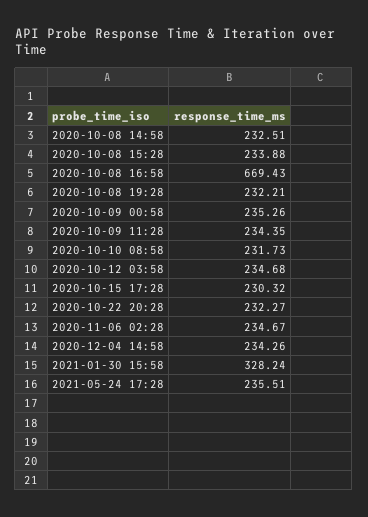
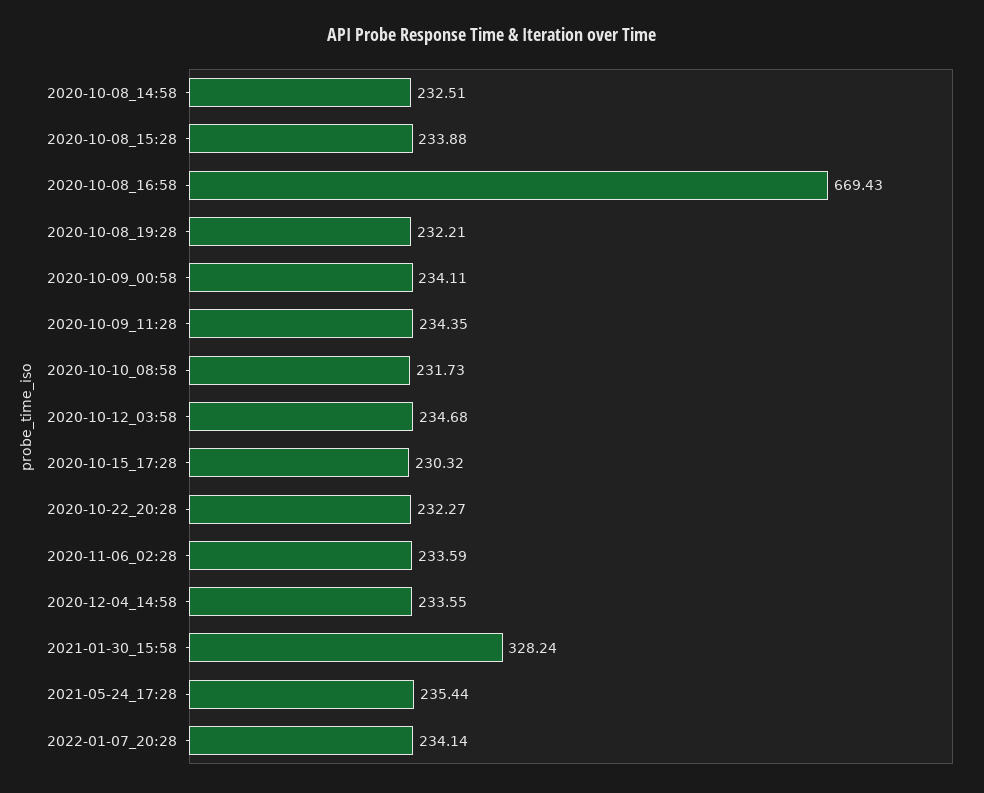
2020-10-09 00:58: 235.26 -> 234.11
2020-11-06 02:28: 234.67 -> 233.59
2020-12-04 14:58: 234.26 -> 233.55
2021-05-24 17:28: 235.51 -> 235.44
2022-01-07_20:28: none -> 234.14

